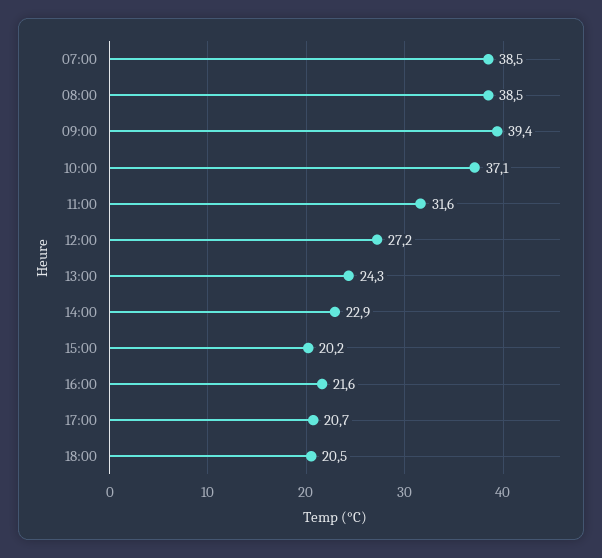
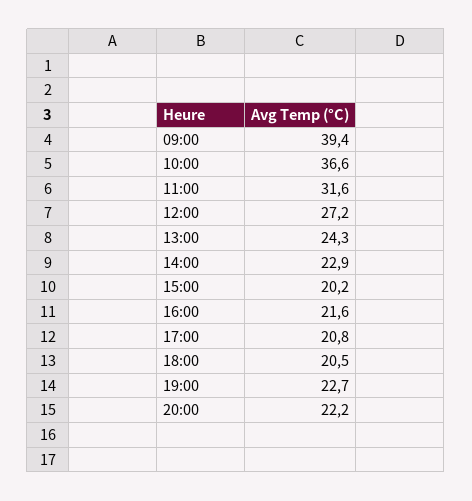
07:00: 38.5 -> none
08:00: 38.5 -> none
10:00: 37.1 -> 36.6
17:00: 20.7 -> 20.8
19:00: none -> 22.7
20:00: none -> 22.2

